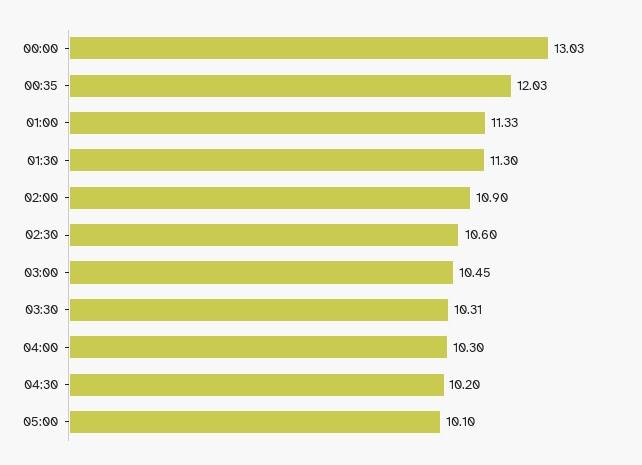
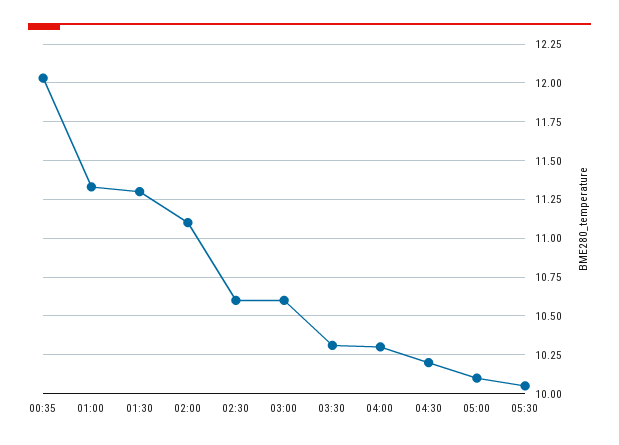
00:00: 13.03 -> none
02:00: 10.9 -> 11.1
03:00: 10.45 -> 10.6
05:30: none -> 10.05

